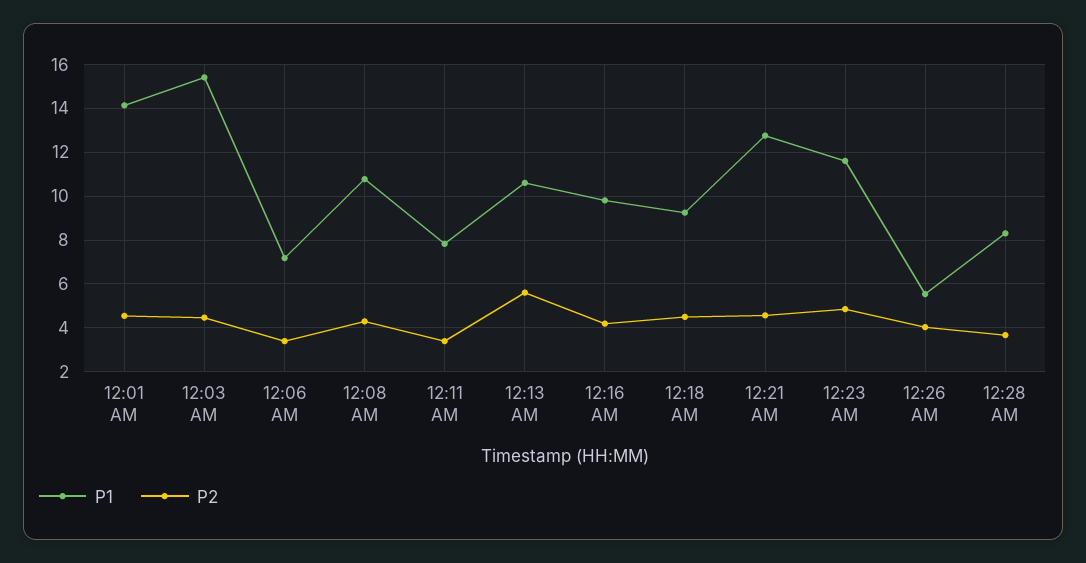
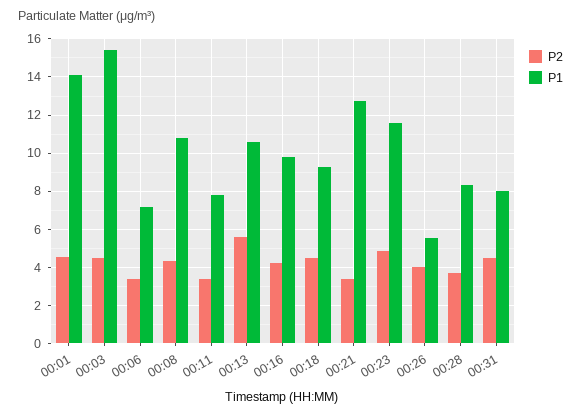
P2, 12:21 AM: 4.5 -> 3.5
P2, 00:31: none -> 4.5
P1, 00:31: none -> 8

